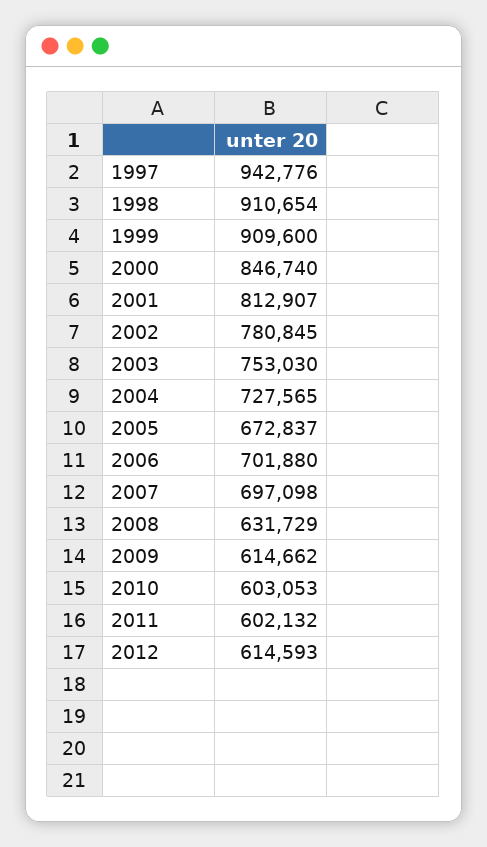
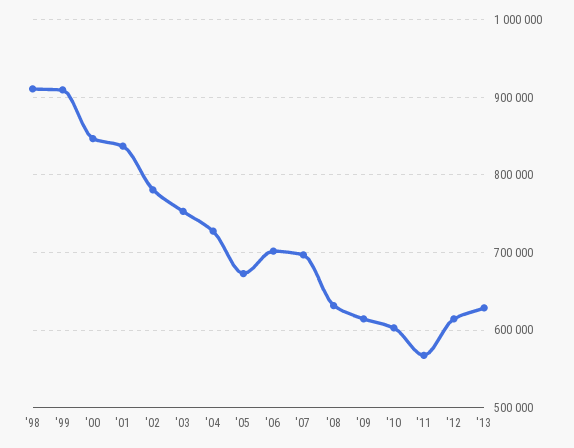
1997: 942776 -> none
2001: 812907 -> 840000
2011: 602132 -> 570000
'13: none -> 630000

